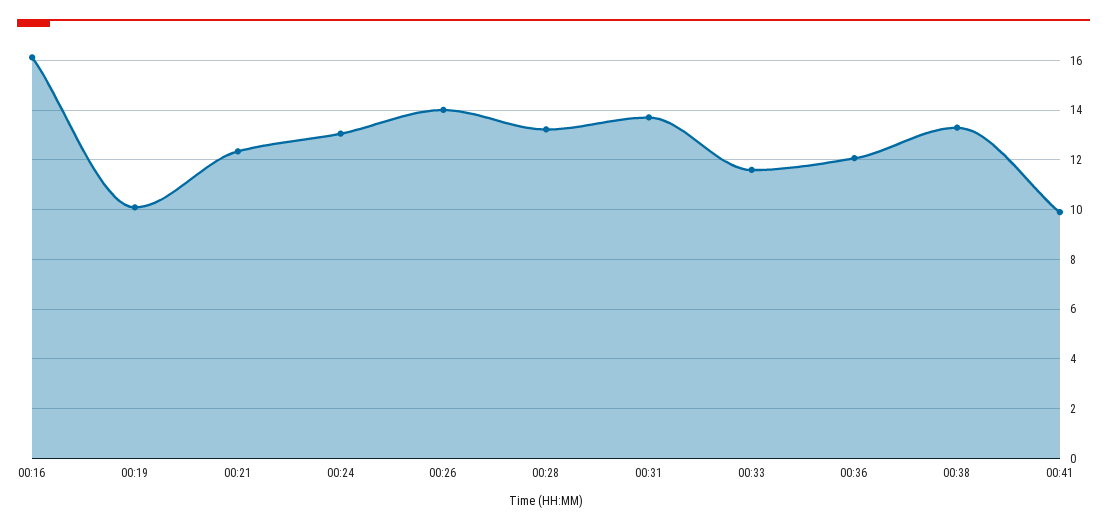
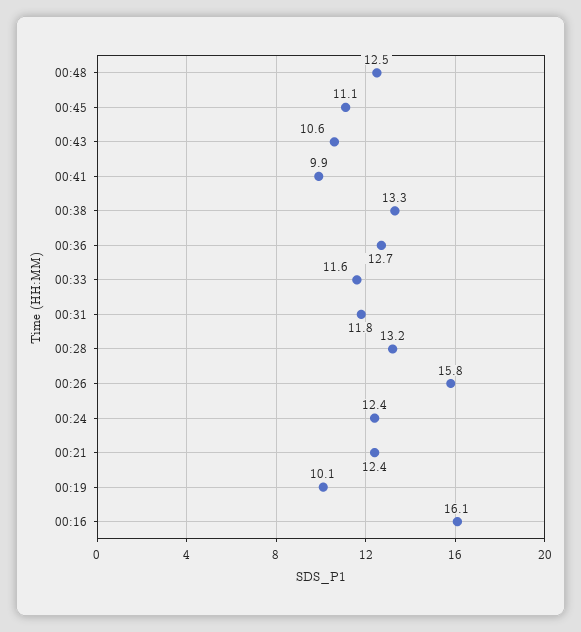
00:24: 13 -> 12.4
00:26: 14 -> 15.8
00:31: 13.75 -> 11.8
00:36: 12 -> 12.7
00:48: none -> 12.5
00:45: none -> 11.1
00:43: none -> 10.6

